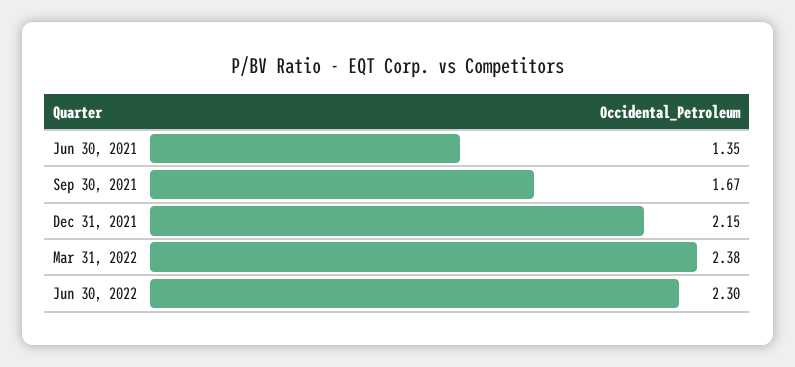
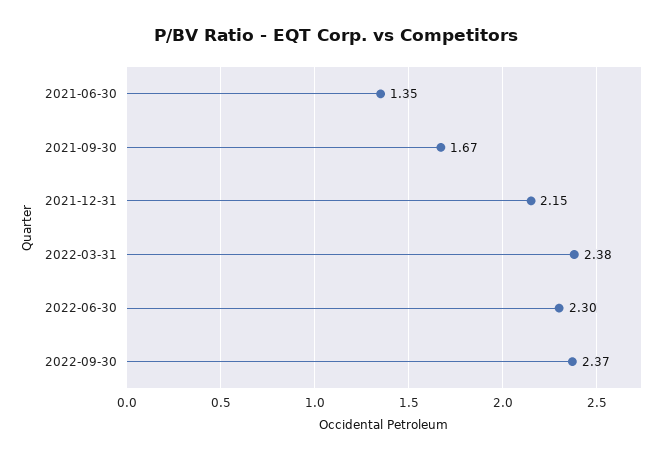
2022-09-30: none -> 2.37

